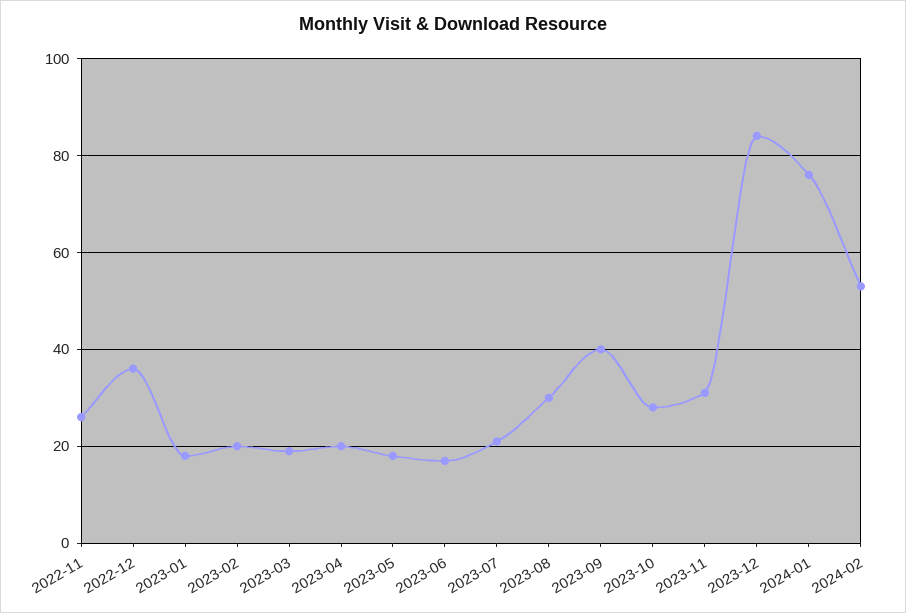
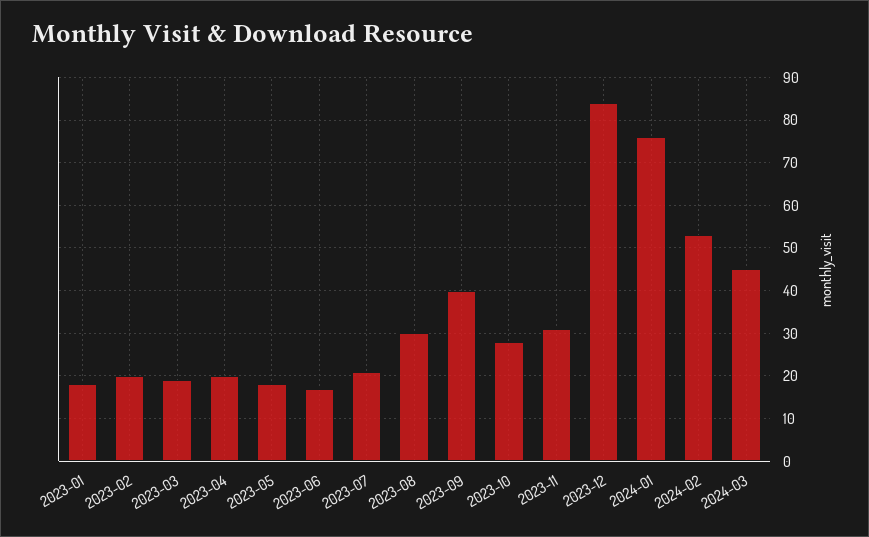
2022-11: 25 -> none
2022-12: 35 -> none
2024-03: none -> 45

